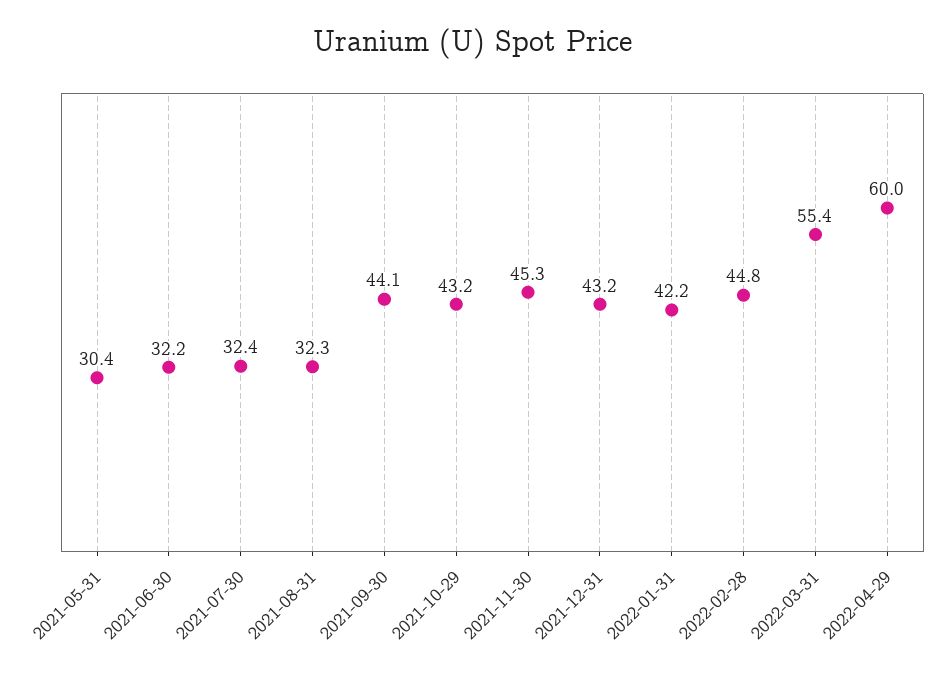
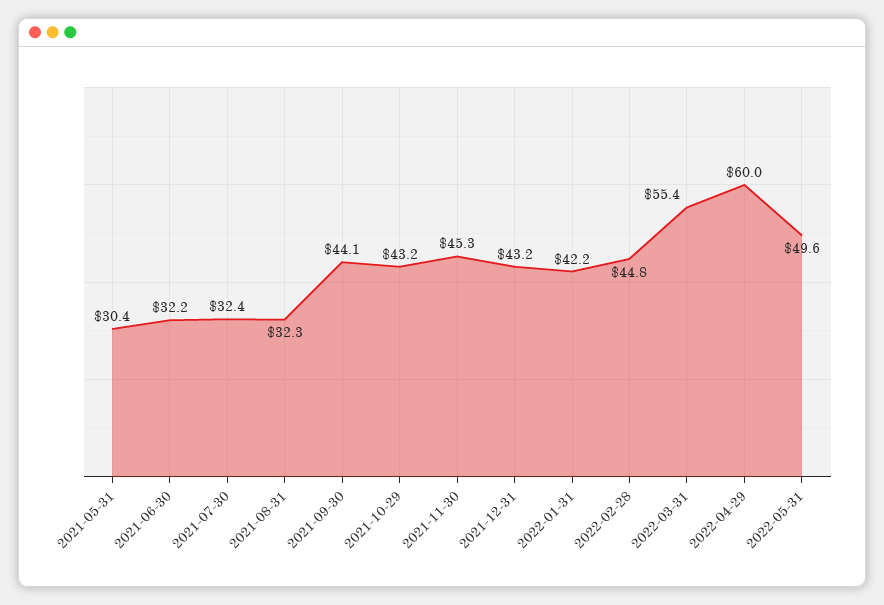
2022-05-31: none -> 49.6

